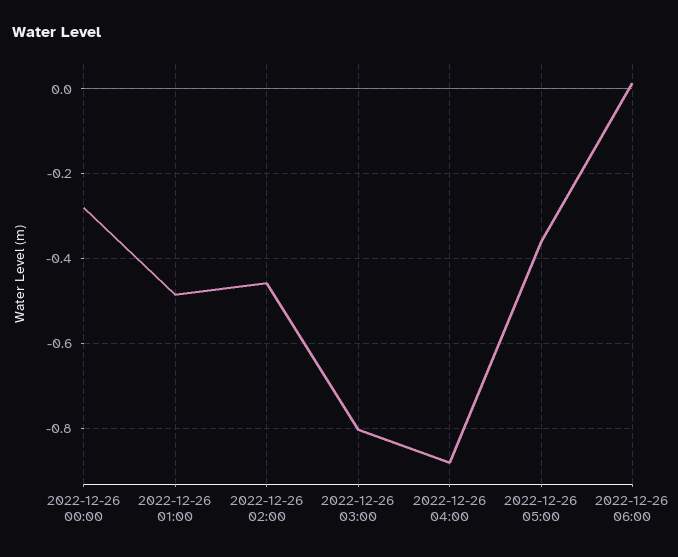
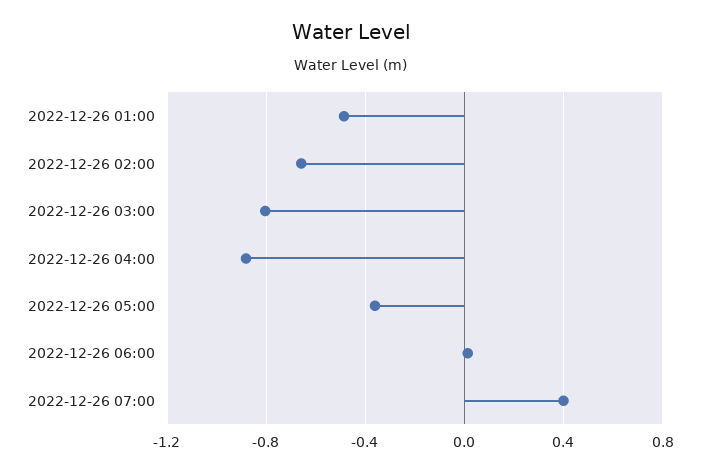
2022-12-26 00:00: -0.28 -> none
2022-12-26 02:00: -0.46 -> -0.65
2022-12-26 07:00: none -> 0.4

